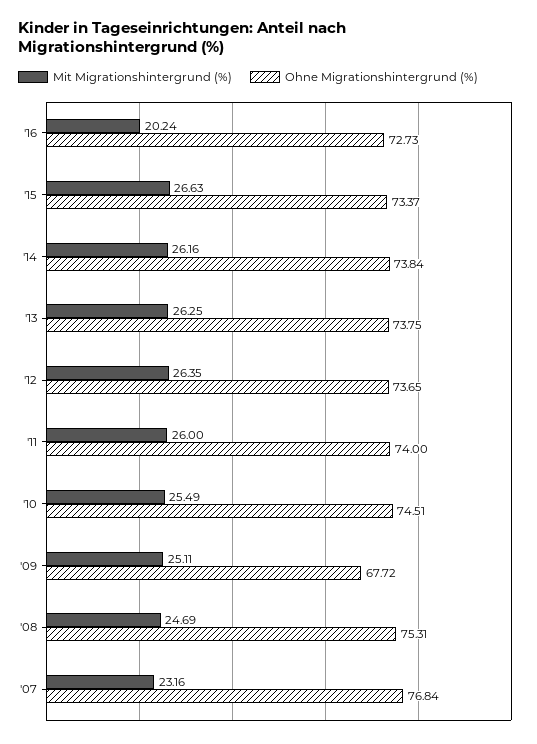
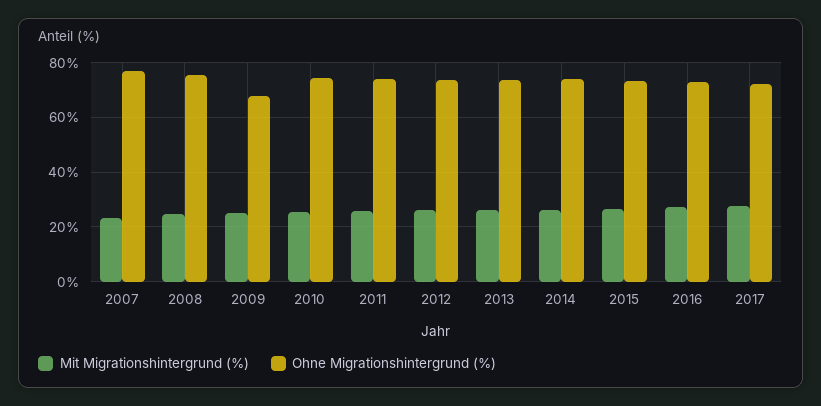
Mit Migrationshintergrund (%), '16: 20.24 -> 27.5
Mit Migrationshintergrund (%), 2017: none -> 27.5
Ohne Migrationshintergrund (%), 2017: none -> 72.5

